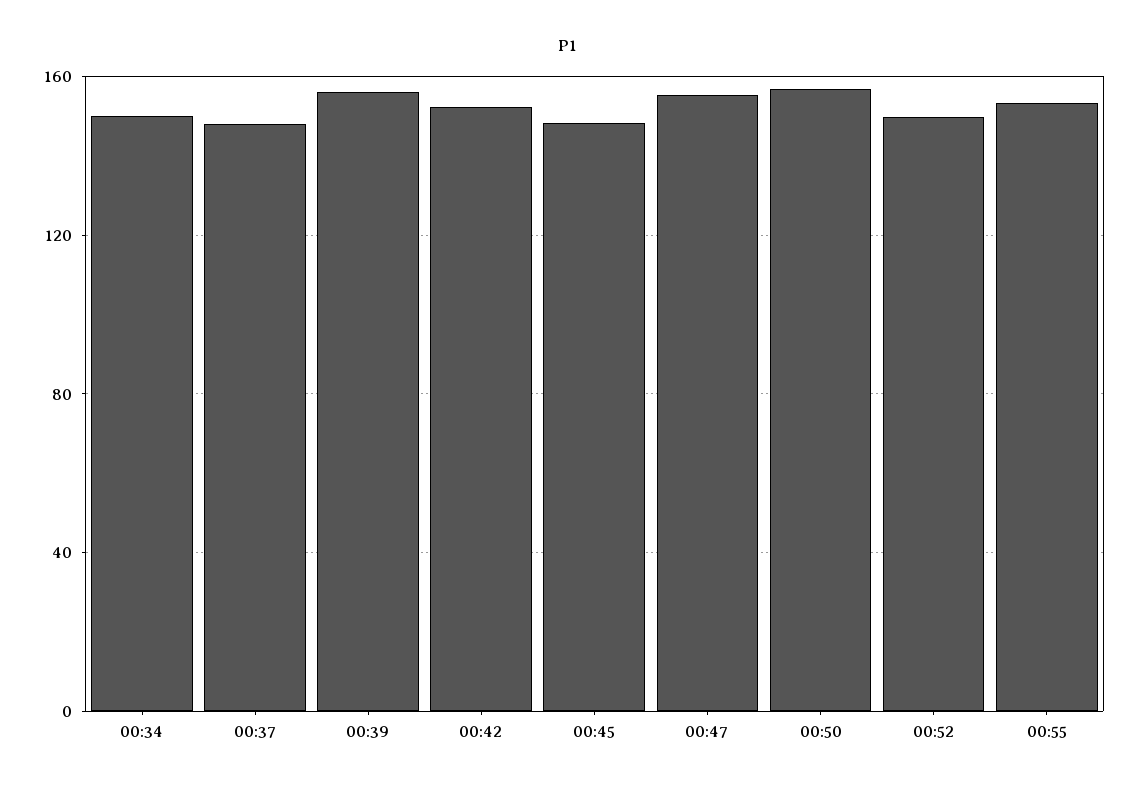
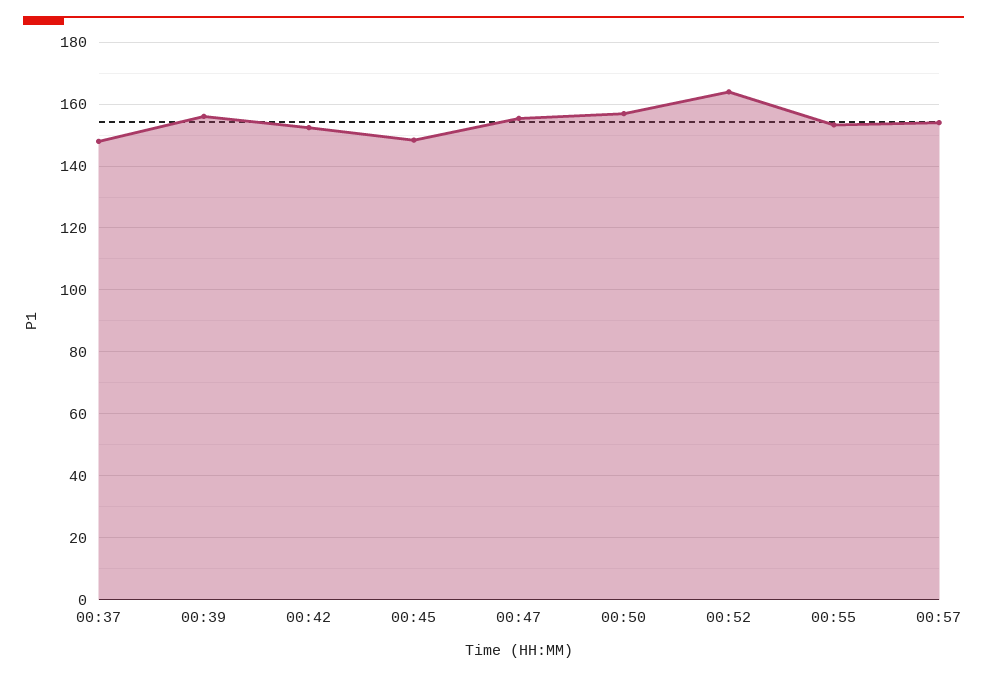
00:34: 150 -> none
00:52: 150 -> 164
00:57: none -> 154

